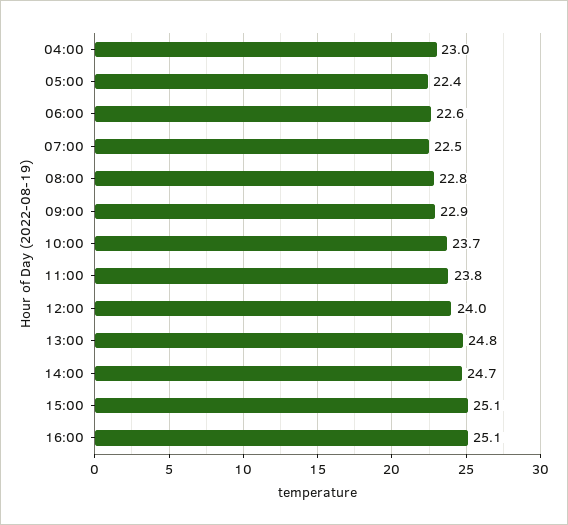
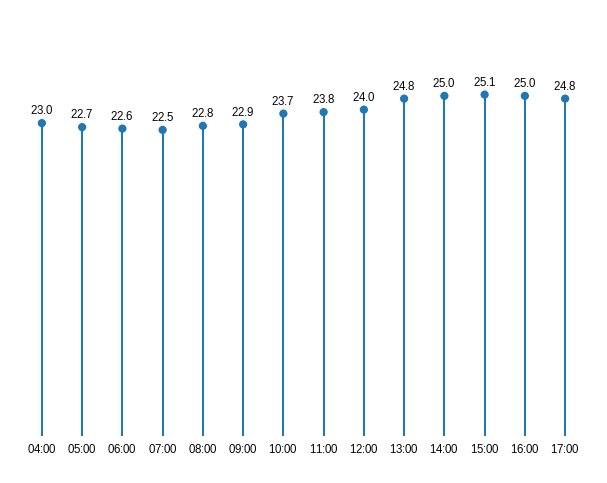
05:00: 22.4 -> 22.7
14:00: 24.7 -> 25
16:00: 25.1 -> 25
17:00: none -> 24.8

